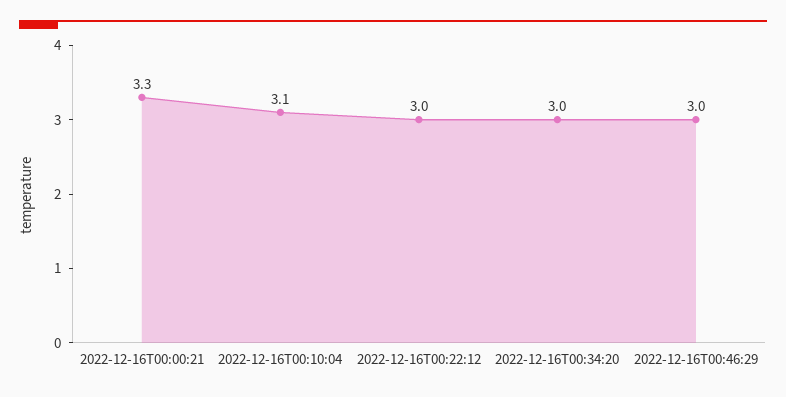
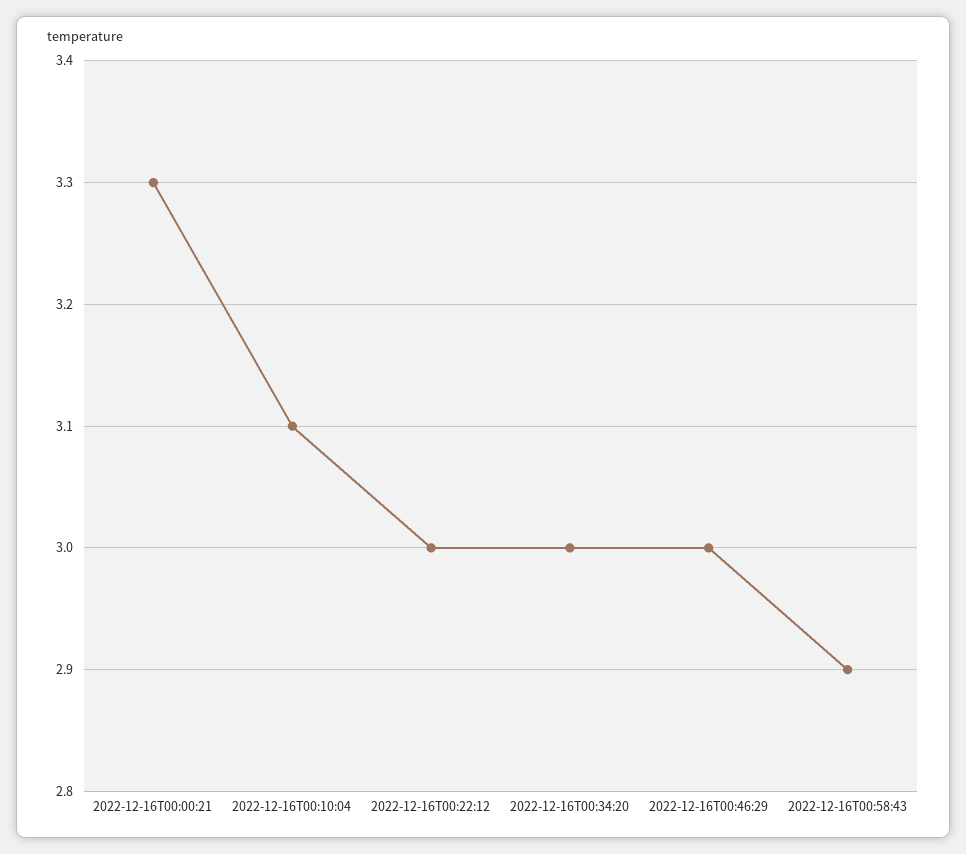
2022-12-16T00:58:43: none -> 2.9

